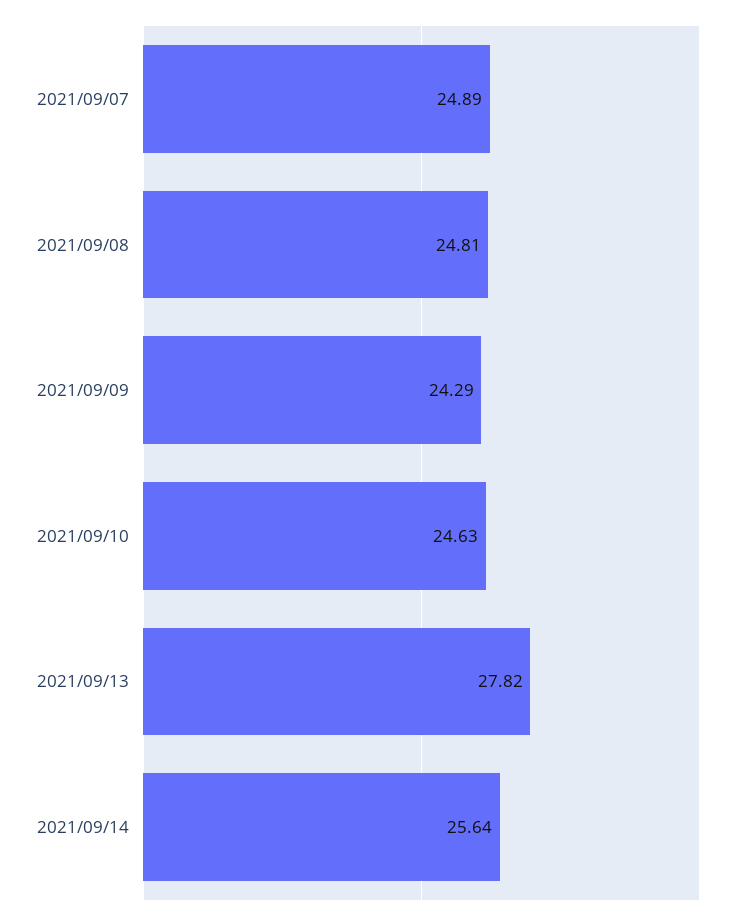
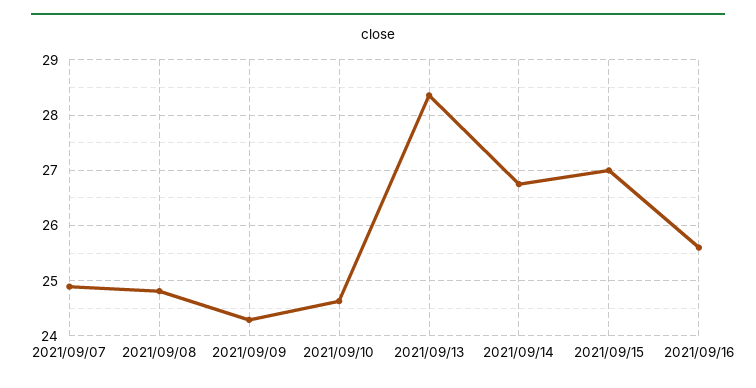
2021/09/13: 27.82 -> 28.4
2021/09/14: 25.64 -> 26.8
2021/09/15: none -> 27
2021/09/16: none -> 25.6

